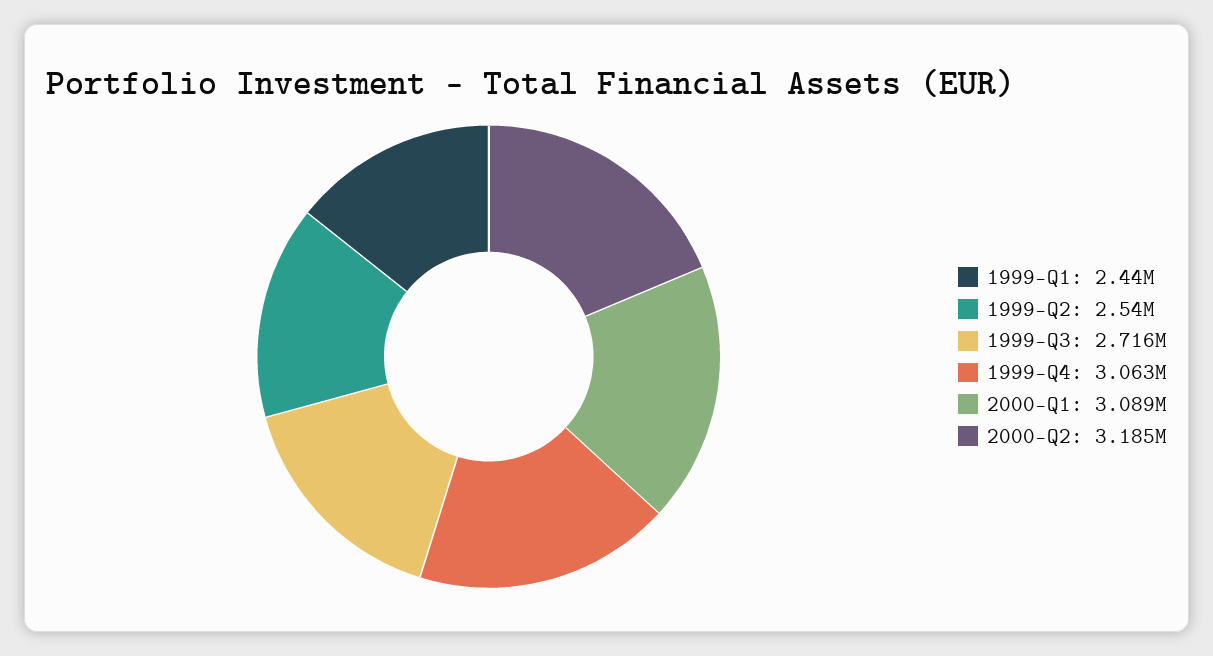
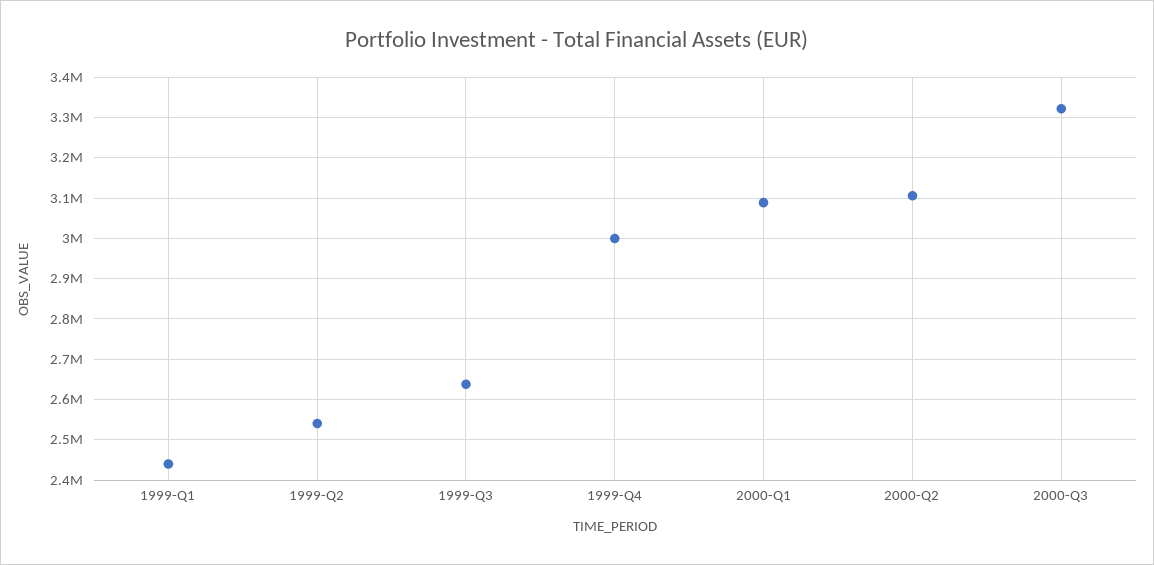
1999-Q3: 2716000 -> 2640000
1999-Q4: 3063000 -> 3000000
2000-Q2: 3185000 -> 3100000
2000-Q3: none -> 3320000

